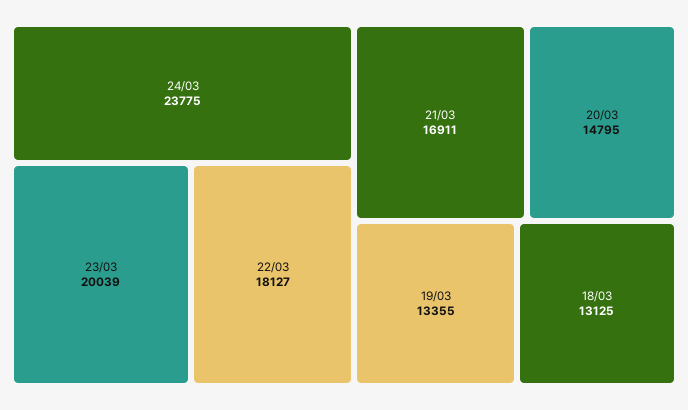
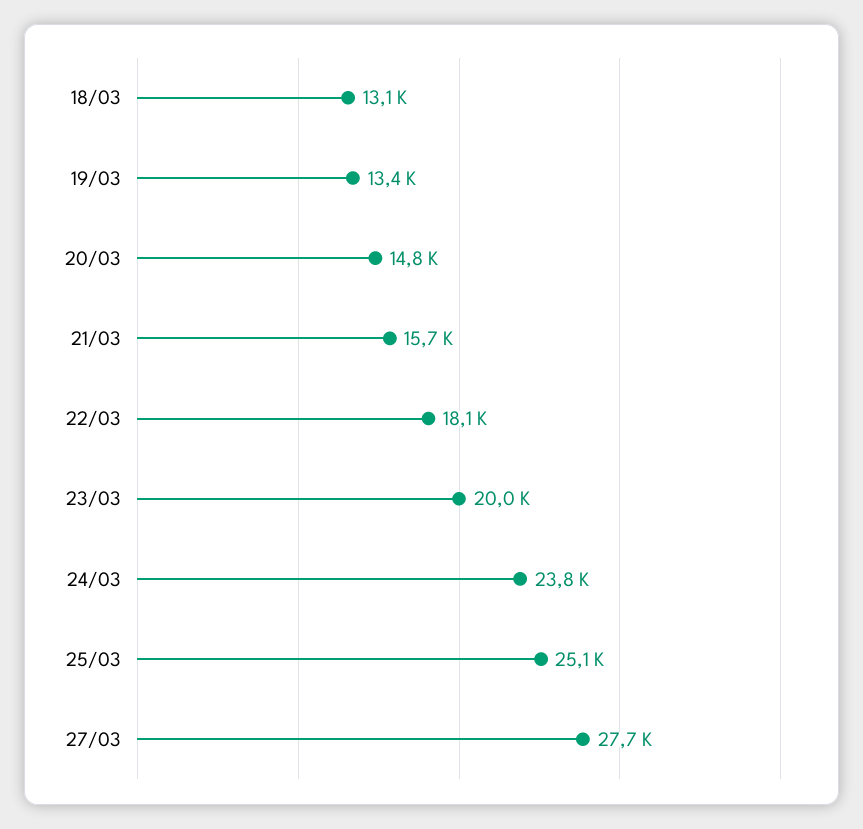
21/03: 16911 -> 15700
25/03: none -> 25100
27/03: none -> 27700

